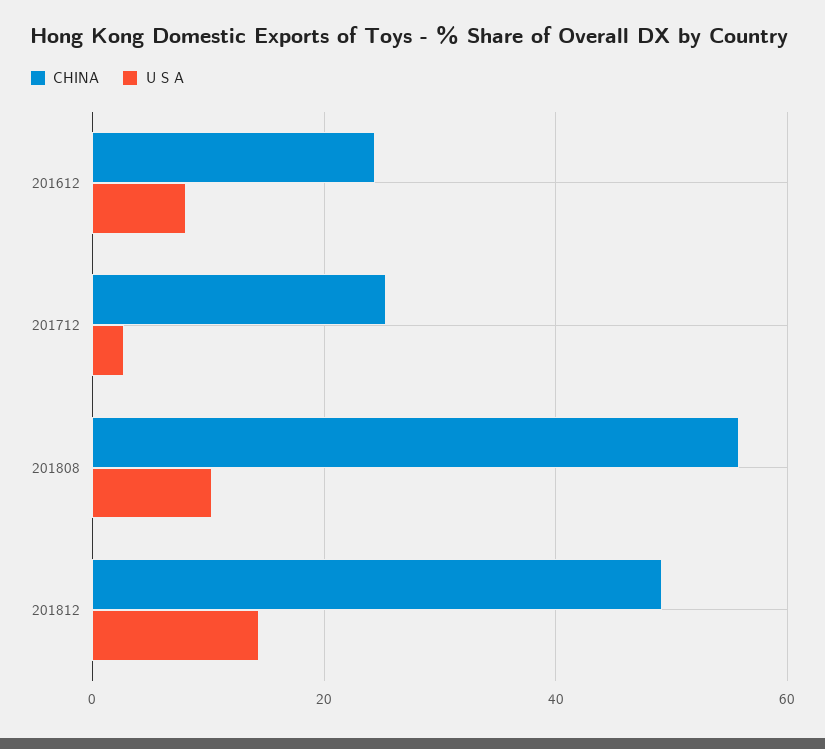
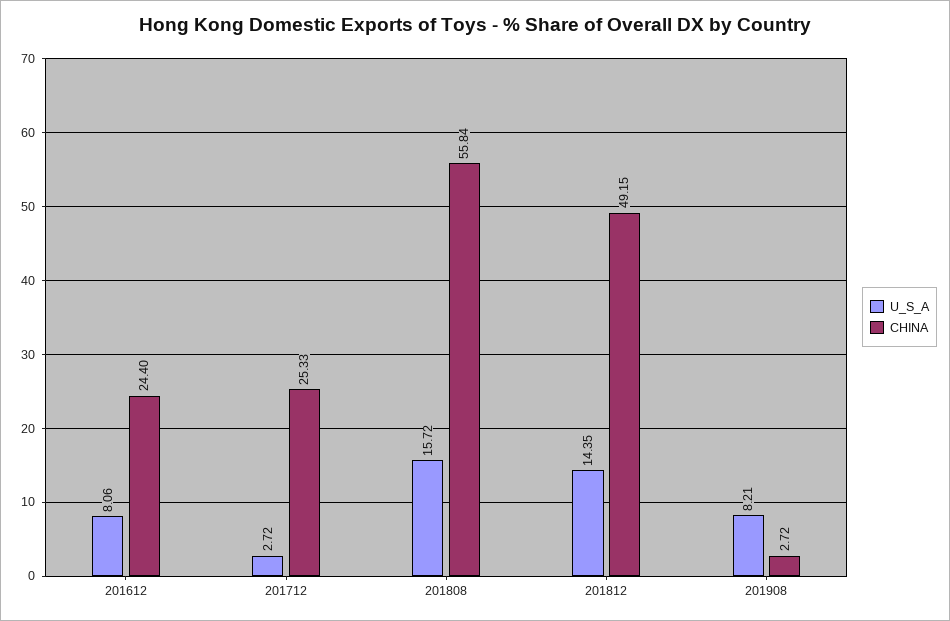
U S A, 201808: 10 -> 15.72
U S A, 201908: none -> 8.21
CHINA, 201908: none -> 2.72

